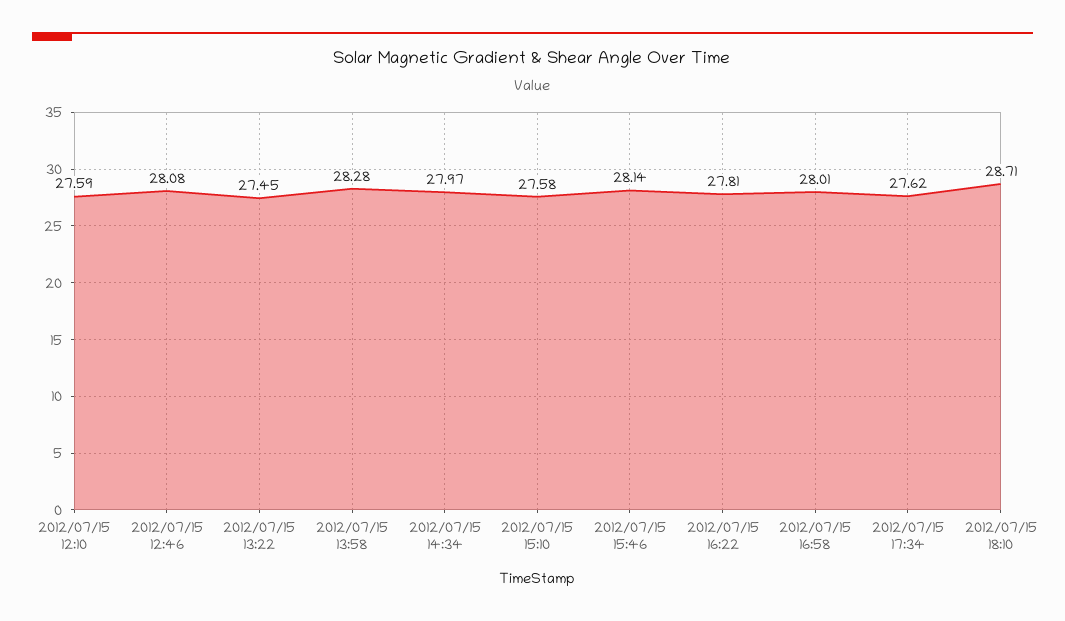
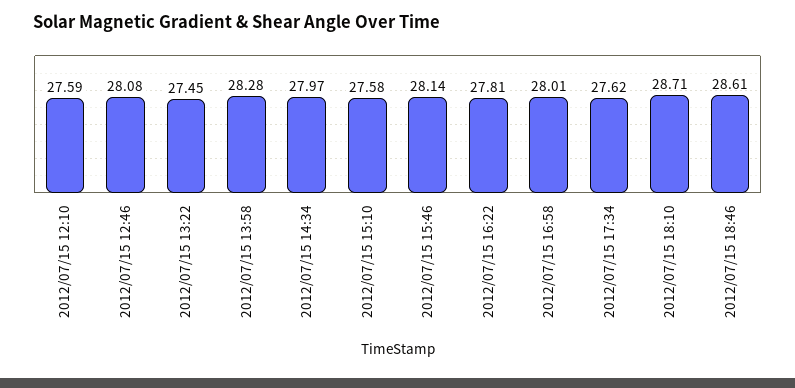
2012/07/15 18:46: none -> 28.61

